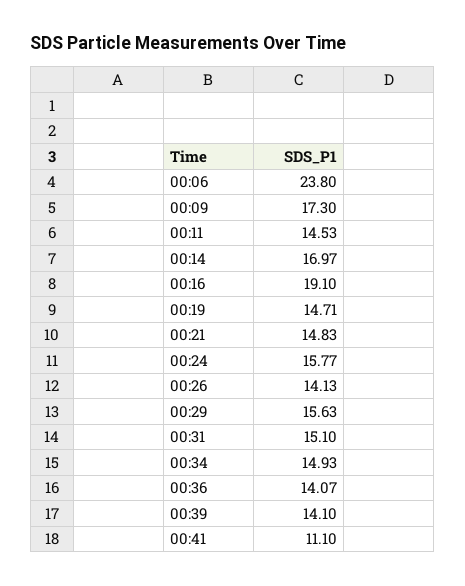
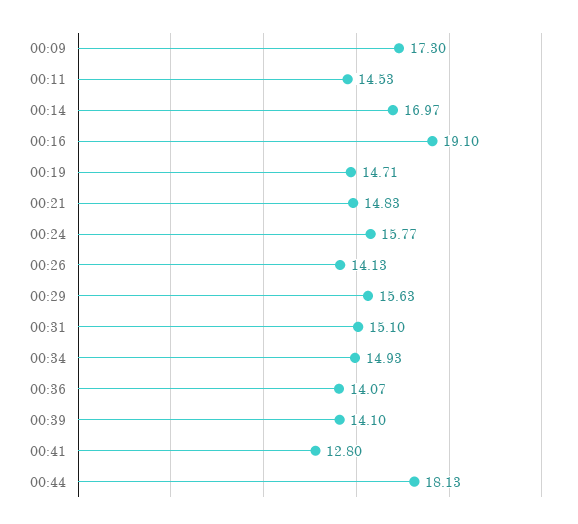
00:06: 23.8 -> none
00:41: 11.1 -> 12.8
00:44: none -> 18.13

